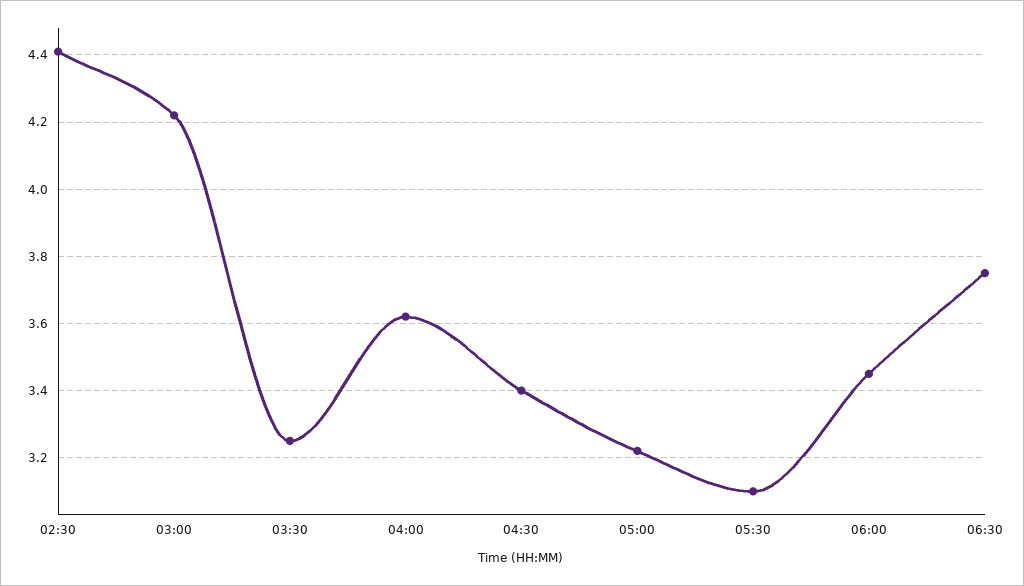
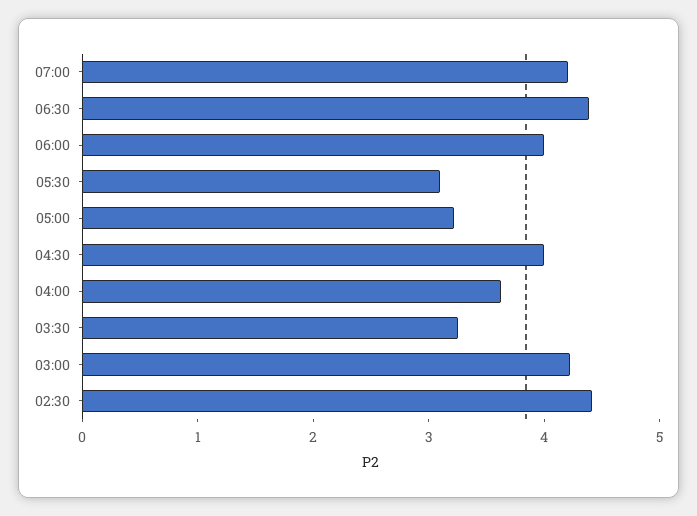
04:30: 3.4 -> 4
06:00: 3.45 -> 4
06:30: 3.75 -> 4.4
07:00: none -> 4.2

